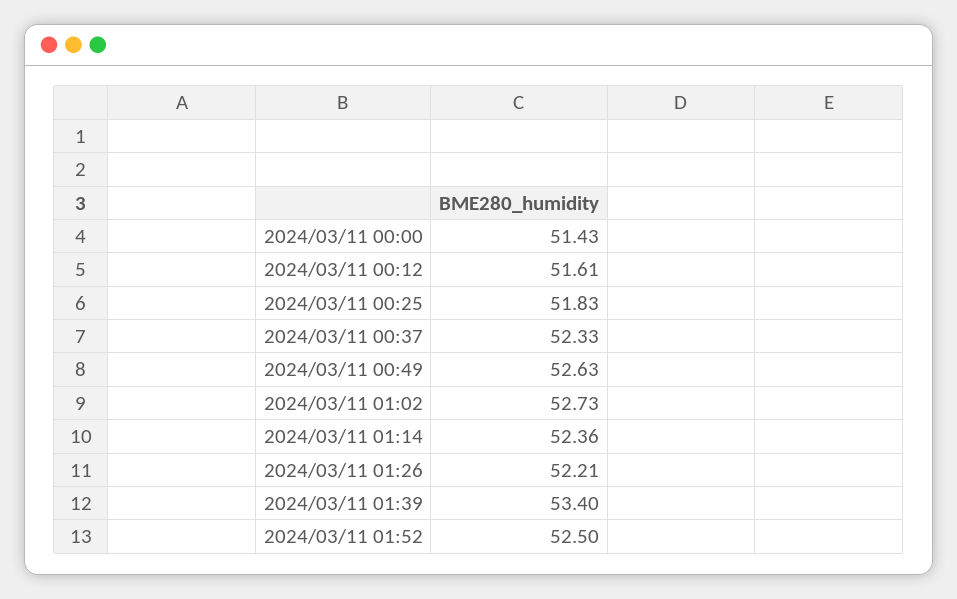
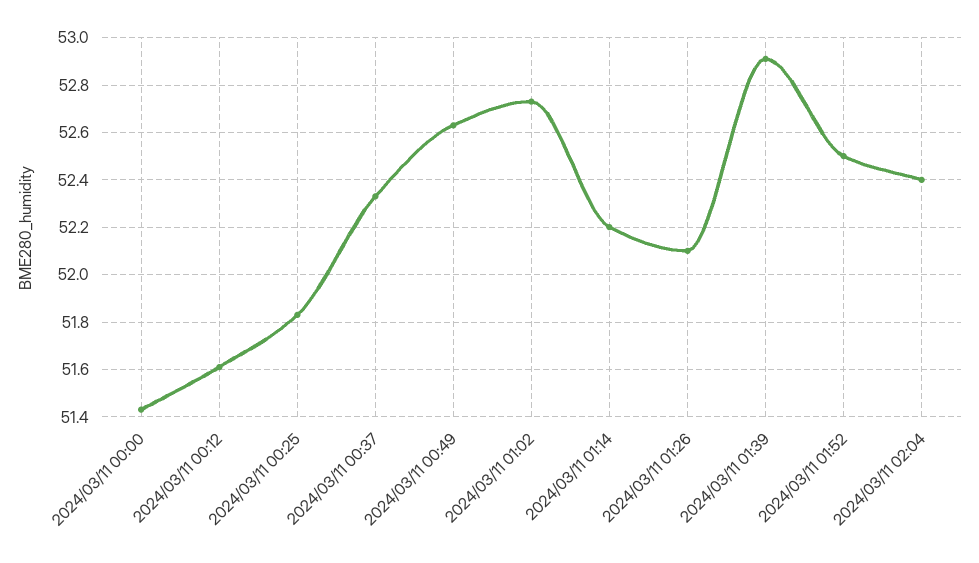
2024/03/11 01:14: 52.36 -> 52.2
2024/03/11 01:26: 52.21 -> 52.1
2024/03/11 01:39: 53.4 -> 52.9
2024/03/11 02:04: none -> 52.4

